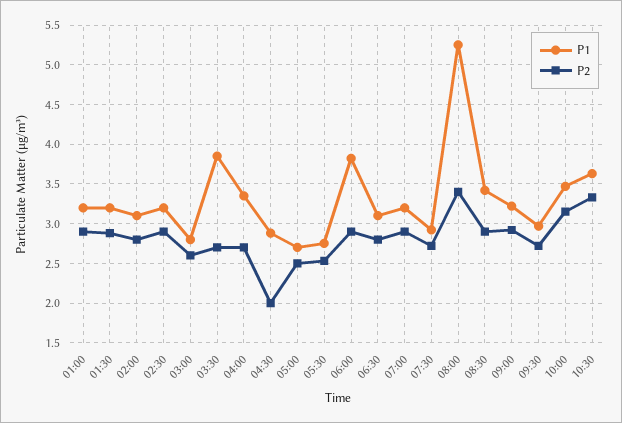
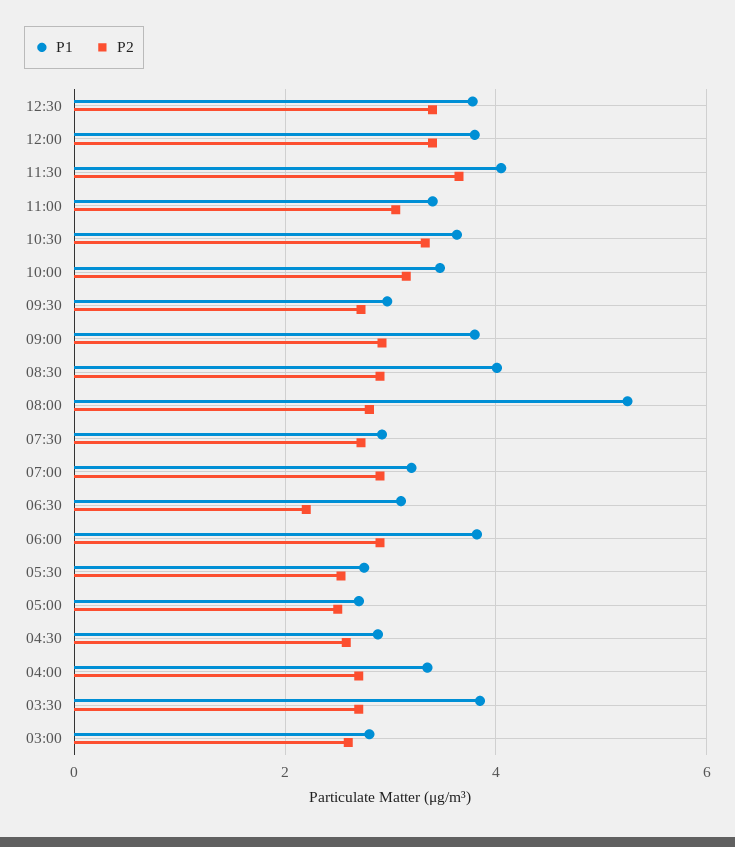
P1, 01:00: 3.2 -> none
P2, 01:00: 2.9 -> none
P1, 01:30: 3.2 -> none
P2, 01:30: 2.9 -> none
P1, 02:00: 3.1 -> none
P2, 02:00: 2.8 -> none
P1, 02:30: 3.2 -> none
P2, 02:30: 2.9 -> none
P2, 04:30: 2 -> 2.6
P2, 06:30: 2.8 -> 2.2
P2, 08:00: 3.4 -> 2.8
P1, 08:30: 3.4 -> 4
P1, 09:00: 3.2 -> 3.8
P1, 12:30: none -> 3.8
P2, 12:30: none -> 3.4
P1, 12:00: none -> 3.8
P2, 12:00: none -> 3.4
P1, 11:30: none -> 4
P2, 11:30: none -> 3.6
P1, 11:00: none -> 3.4
P2, 11:00: none -> 3

